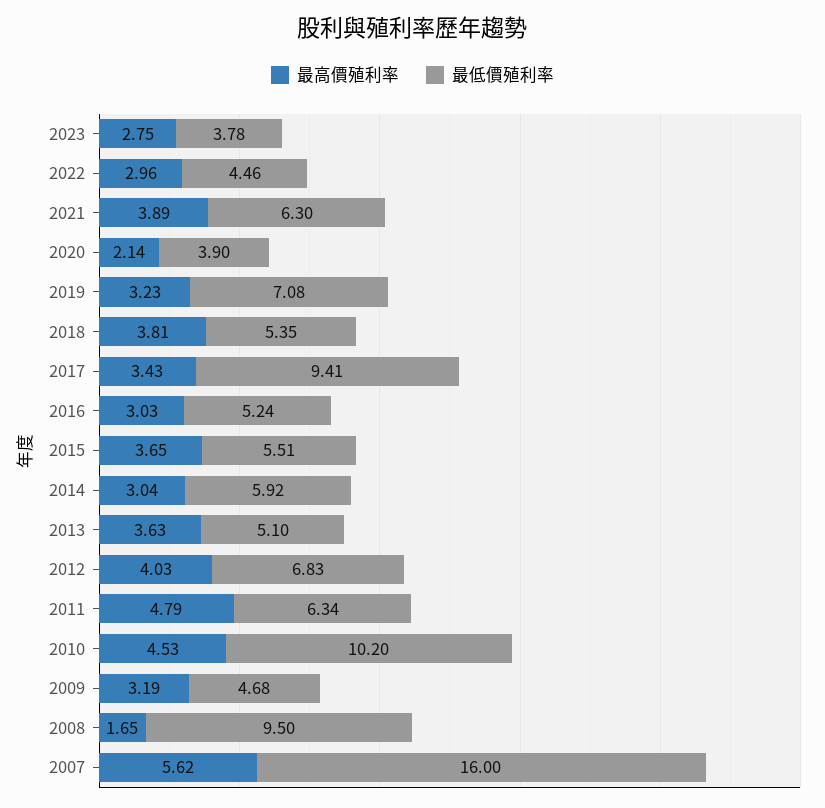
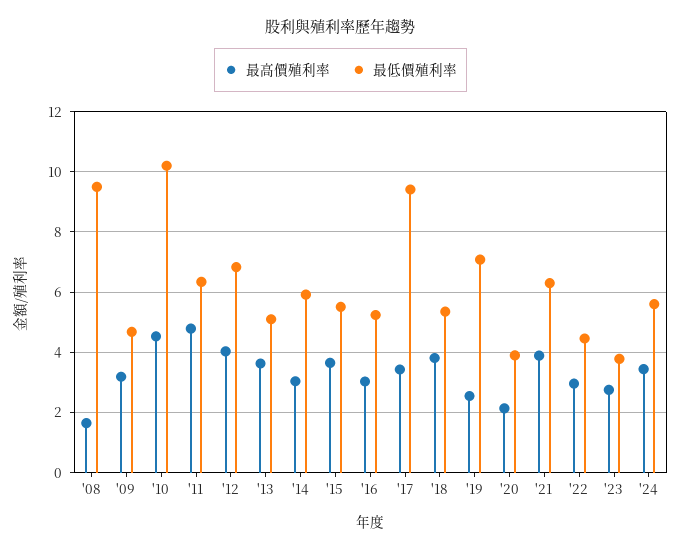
最高價殖利率, 2019: 3.23 -> 2.6
最高價殖利率, 2007: 5.62 -> none
最低價殖利率, 2007: 16 -> none
最高價殖利率, '24: none -> 3.4
最低價殖利率, '24: none -> 5.6

